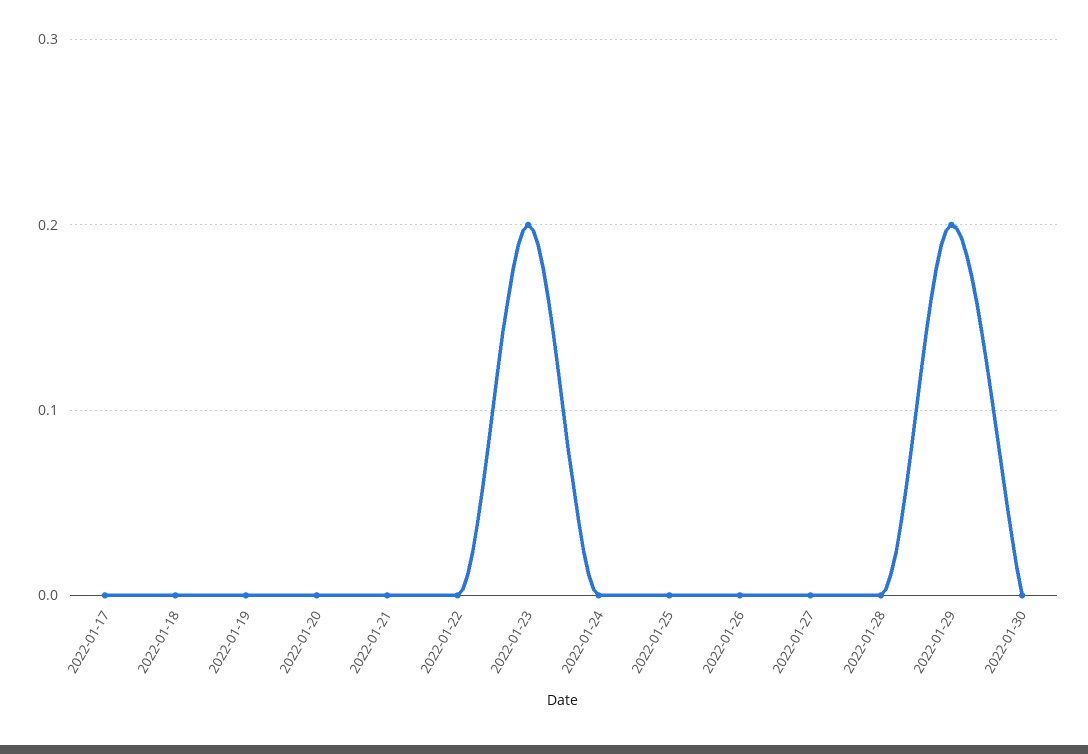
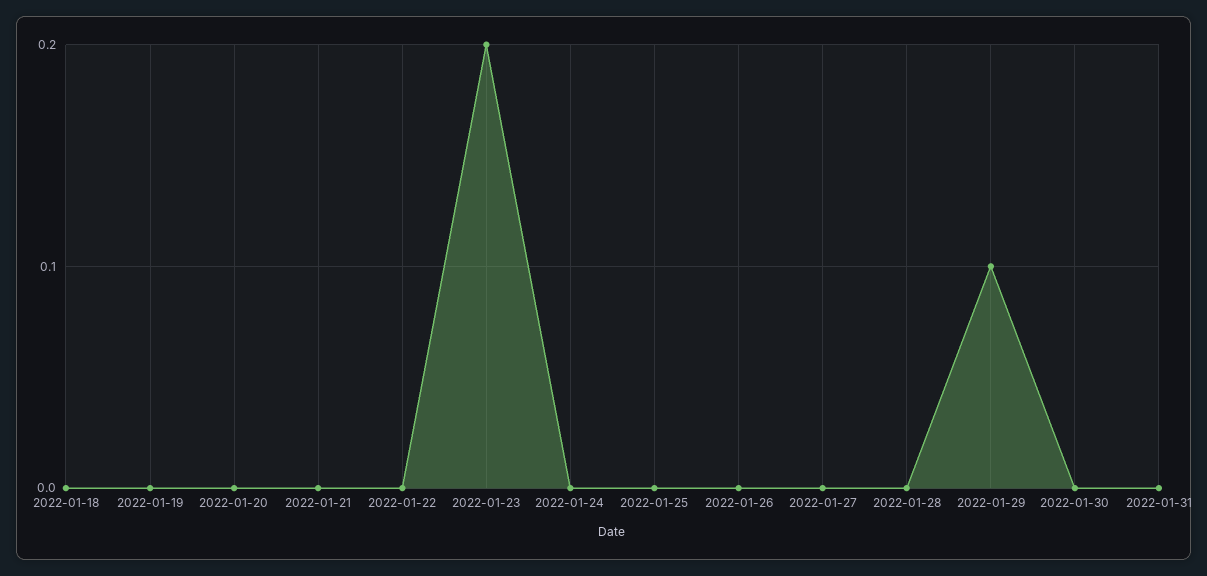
2022-01-17: 0 -> none
2022-01-29: 0.2 -> 0.1
2022-01-31: none -> 0

